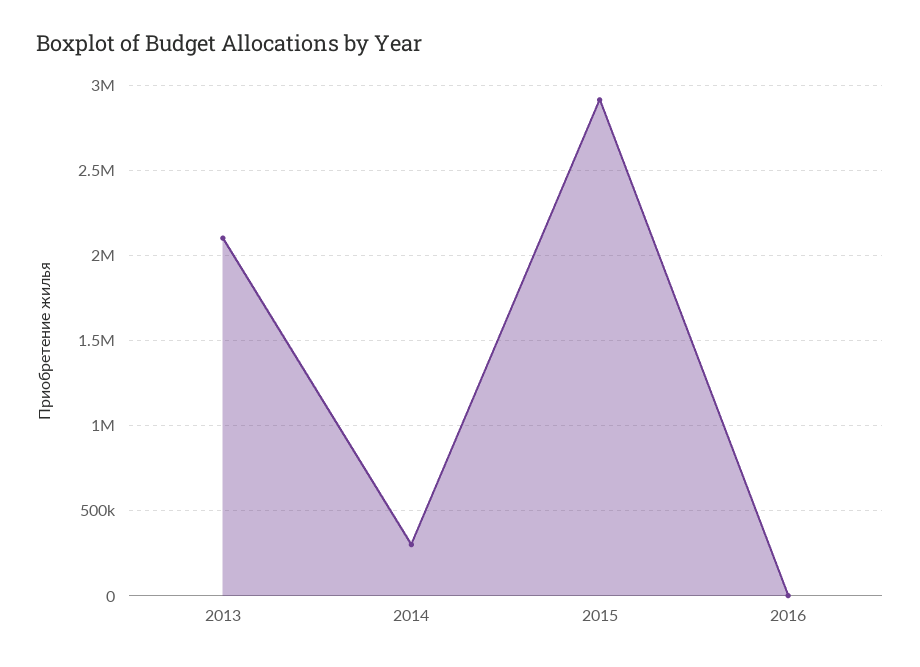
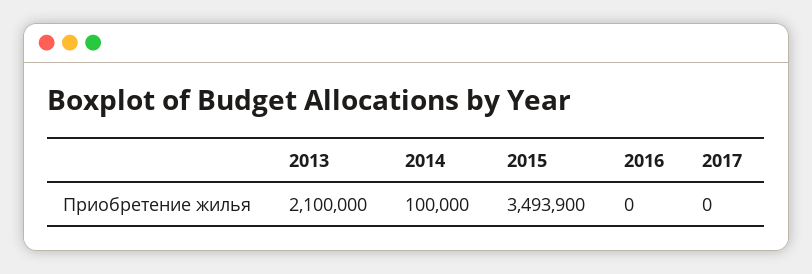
2014: 300000 -> 100000
2015: 2900000 -> 3493900
2017: none -> 0

